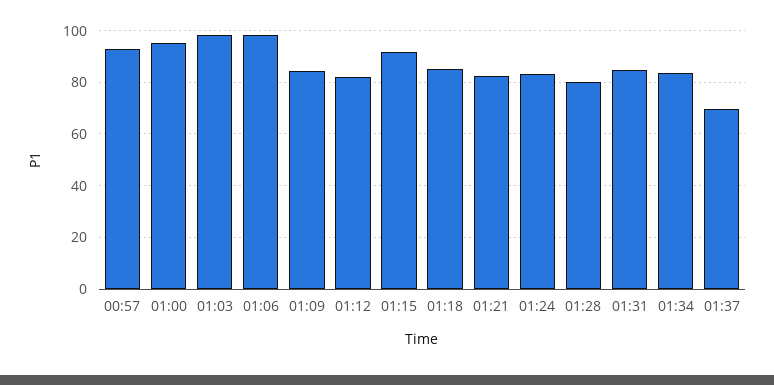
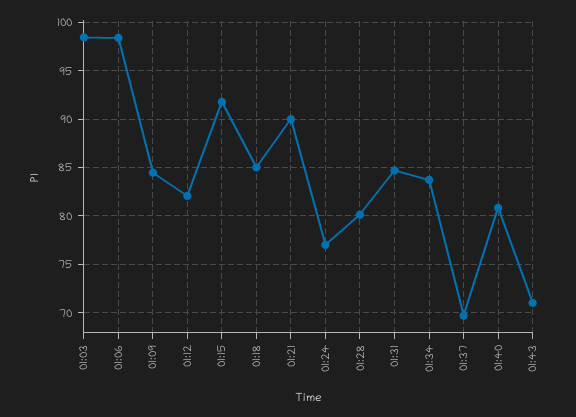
00:57: 92.5 -> none
01:00: 95 -> none
01:21: 82.5 -> 90
01:24: 82.5 -> 77
01:40: none -> 81
01:43: none -> 71

